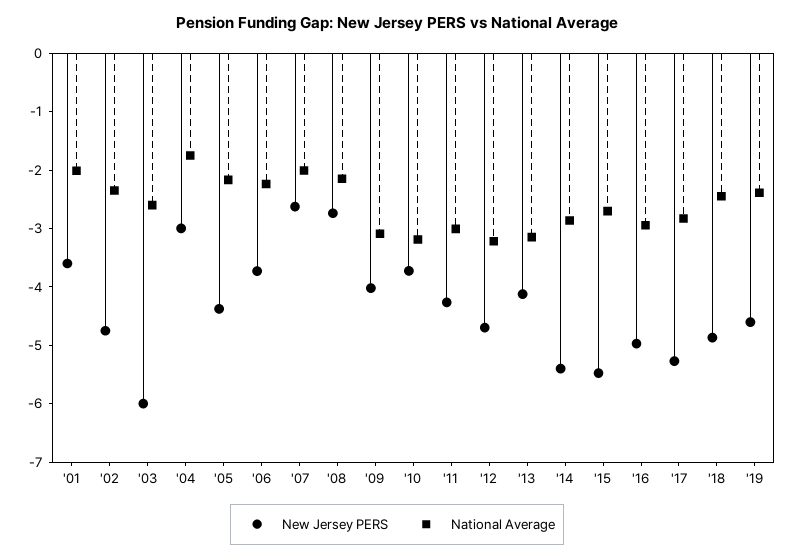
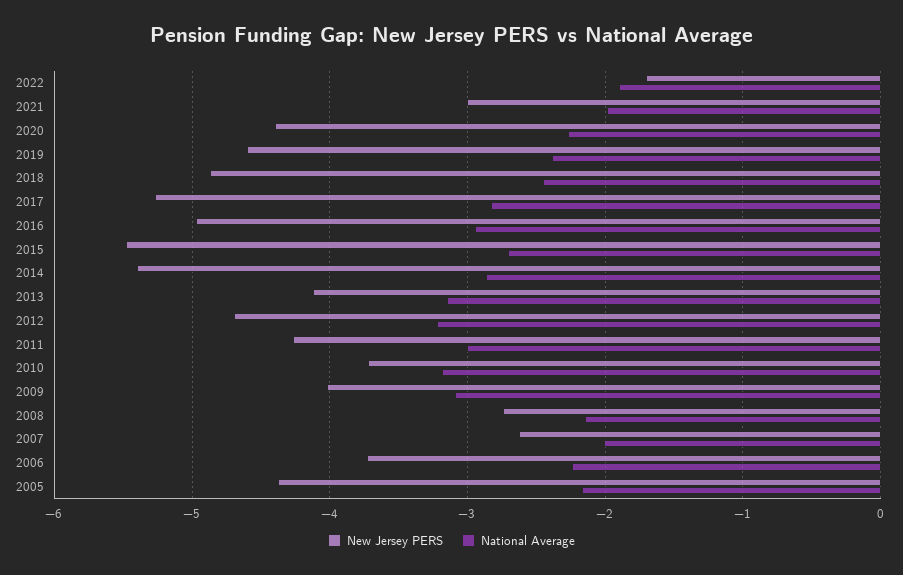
New Jersey PERS, '01: -3.6 -> none
National Average, '01: -2 -> none
New Jersey PERS, '02: -4.8 -> none
National Average, '02: -2.4 -> none
New Jersey PERS, '03: -6 -> none
National Average, '03: -2.6 -> none
New Jersey PERS, '04: -3 -> none
National Average, '04: -1.8 -> none
New Jersey PERS, 2022: none -> -1.7
National Average, 2022: none -> -1.9
New Jersey PERS, 2021: none -> -3
National Average, 2021: none -> -2
New Jersey PERS, 2020: none -> -4.4
National Average, 2020: none -> -2.3

